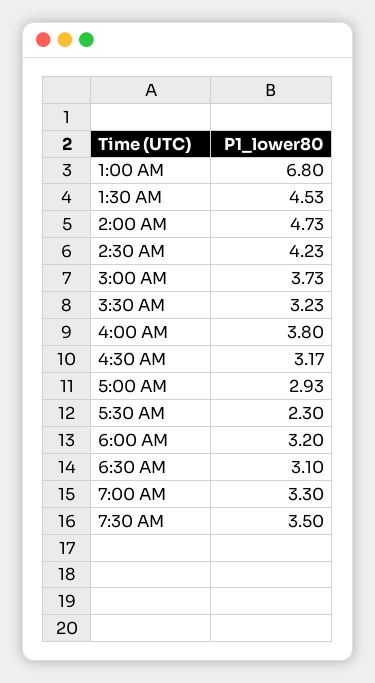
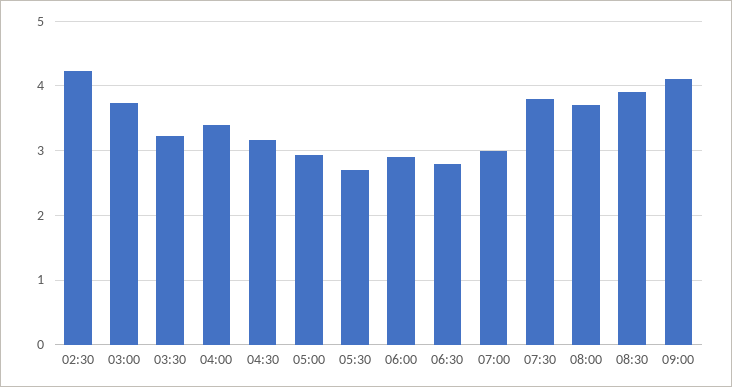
1:00 AM: 6.8 -> none
1:30 AM: 4.53 -> none
2:00 AM: 4.73 -> none
4:00 AM: 3.8 -> 3.4
5:30 AM: 2.3 -> 2.7
6:00 AM: 3.2 -> 2.9
6:30 AM: 3.1 -> 2.8
7:00 AM: 3.3 -> 3
7:30 AM: 3.5 -> 3.8
08:00: none -> 3.7
08:30: none -> 3.9
09:00: none -> 4.1

